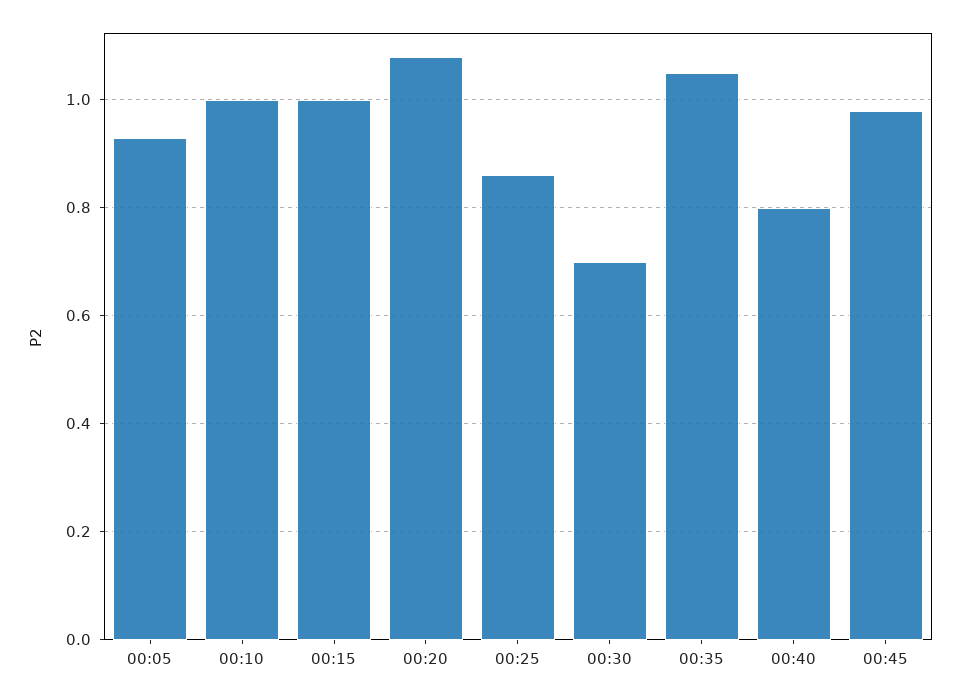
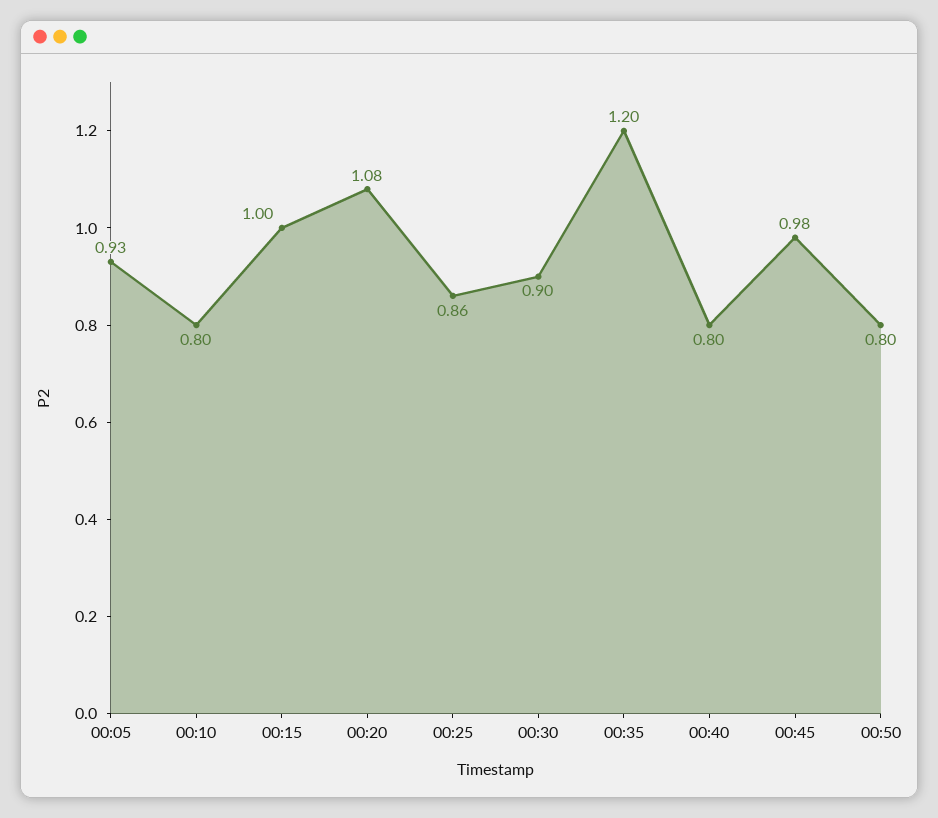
00:10: 1 -> 0.8
00:30: 0.7 -> 0.9
00:35: 1.05 -> 1.2
00:50: none -> 0.8

